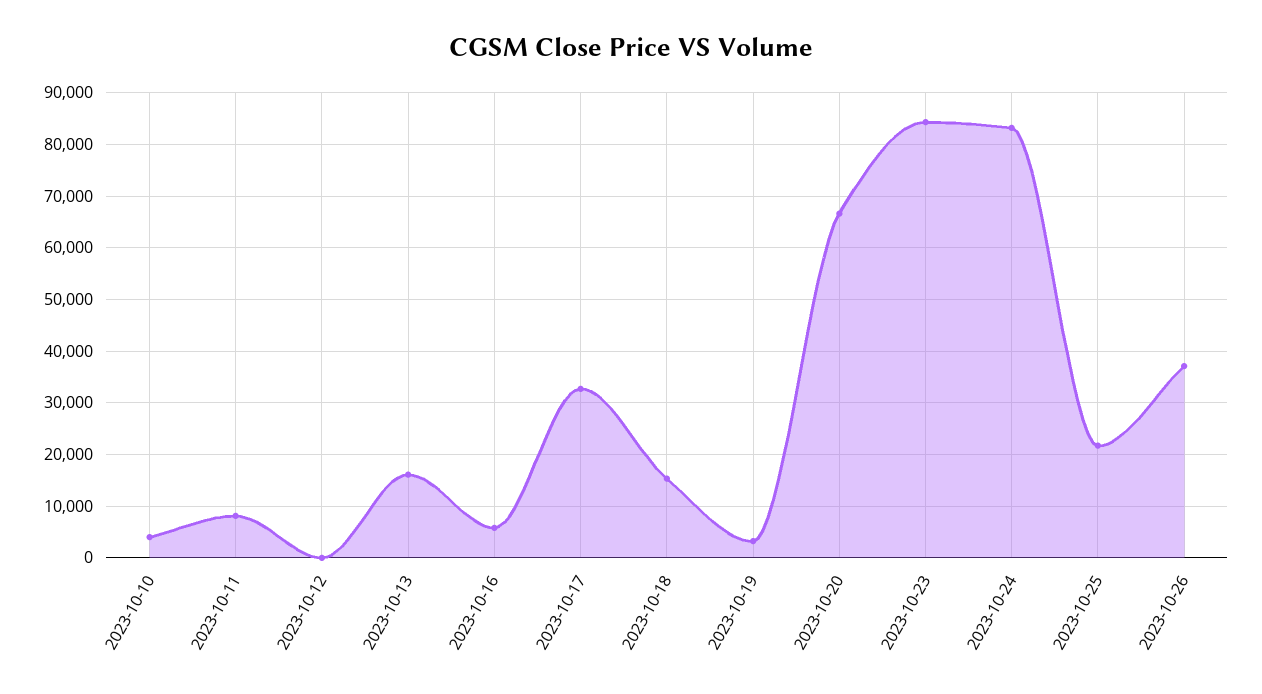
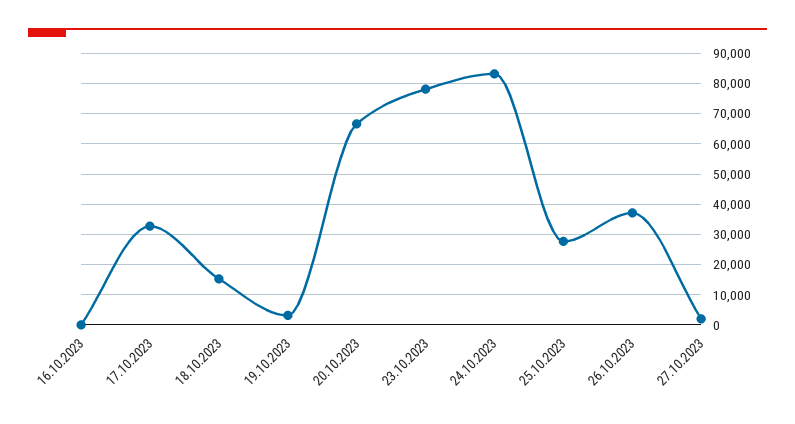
2023-10-10: 4000 -> none
2023-10-11: 8000 -> none
2023-10-12: 0 -> none
2023-10-13: 16000 -> none
2023-10-16: 6000 -> 0
2023-10-23: 84000 -> 78000
2023-10-25: 22000 -> 28000
27.10.2023: none -> 2000

